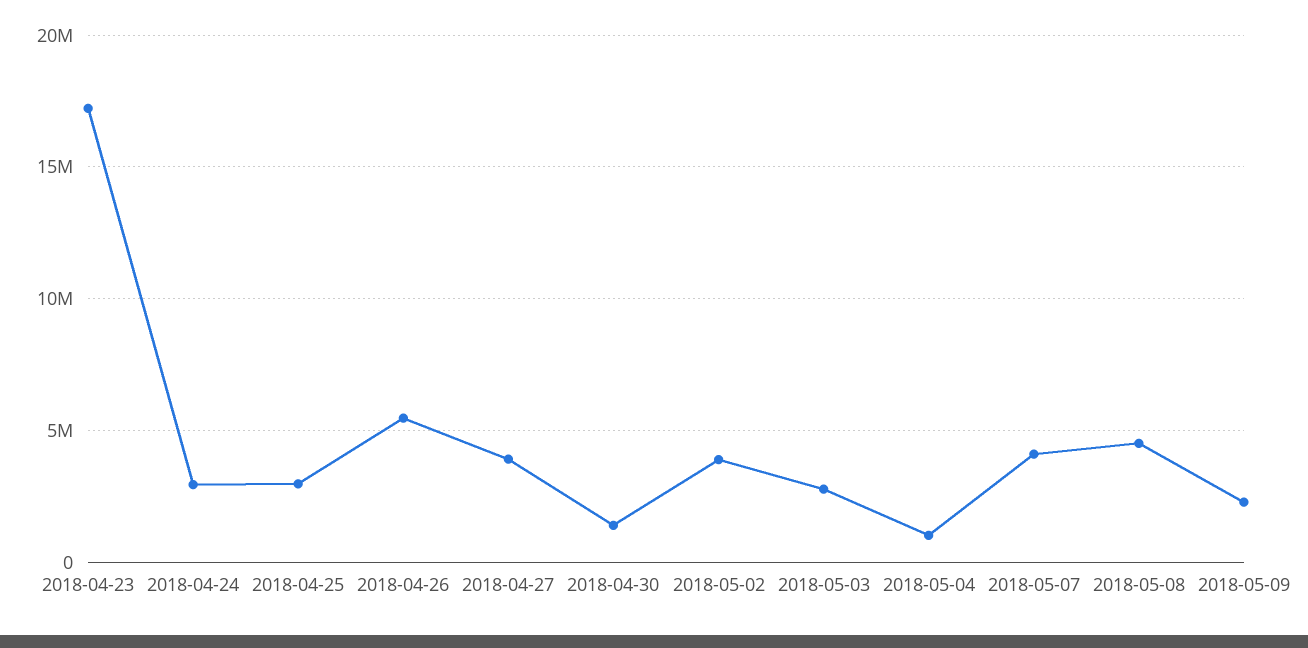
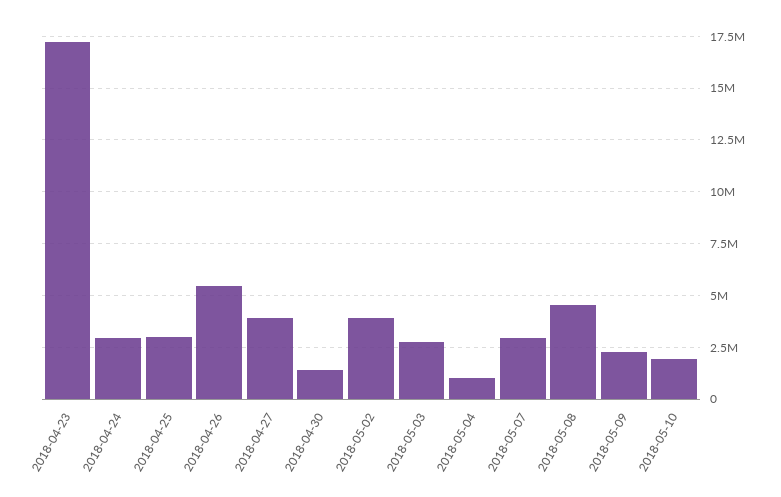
2018-05-07: 4000000 -> 3000000
2018-05-10: none -> 2000000

